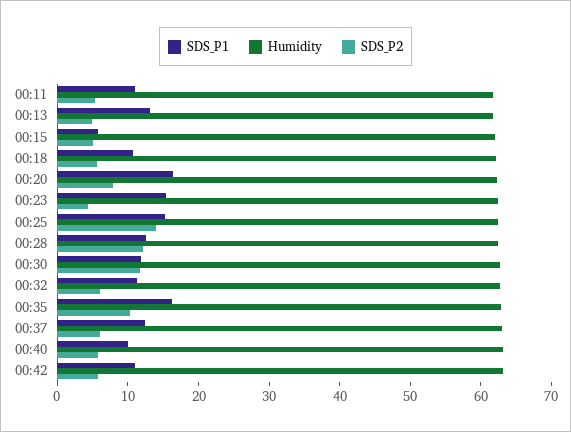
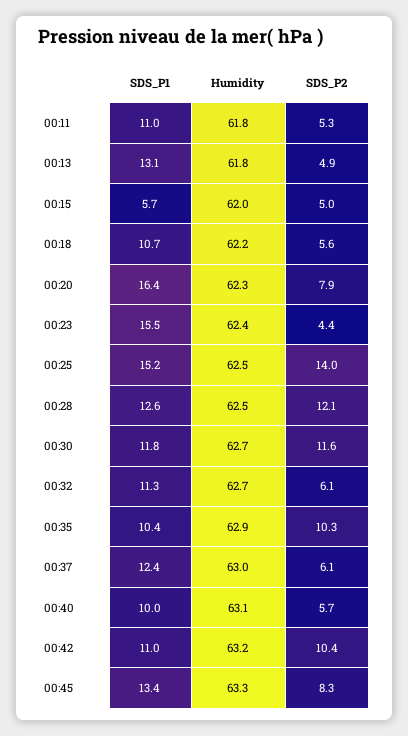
SDS_P1, 00:35: 16 -> 10.4
SDS_P2, 00:42: 6 -> 10.4
SDS_P1, 00:45: none -> 13.4
Humidity, 00:45: none -> 63.3
SDS_P2, 00:45: none -> 8.3

